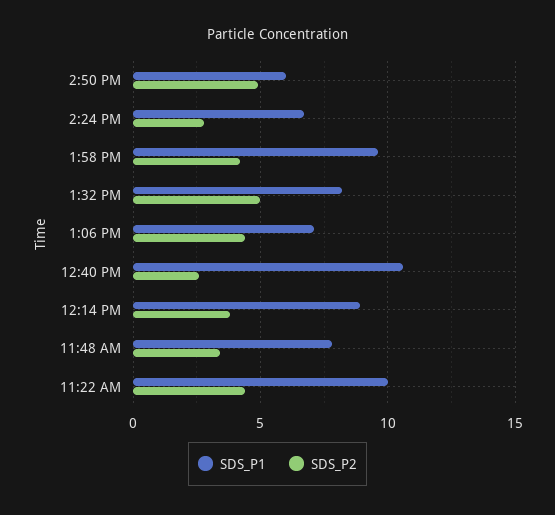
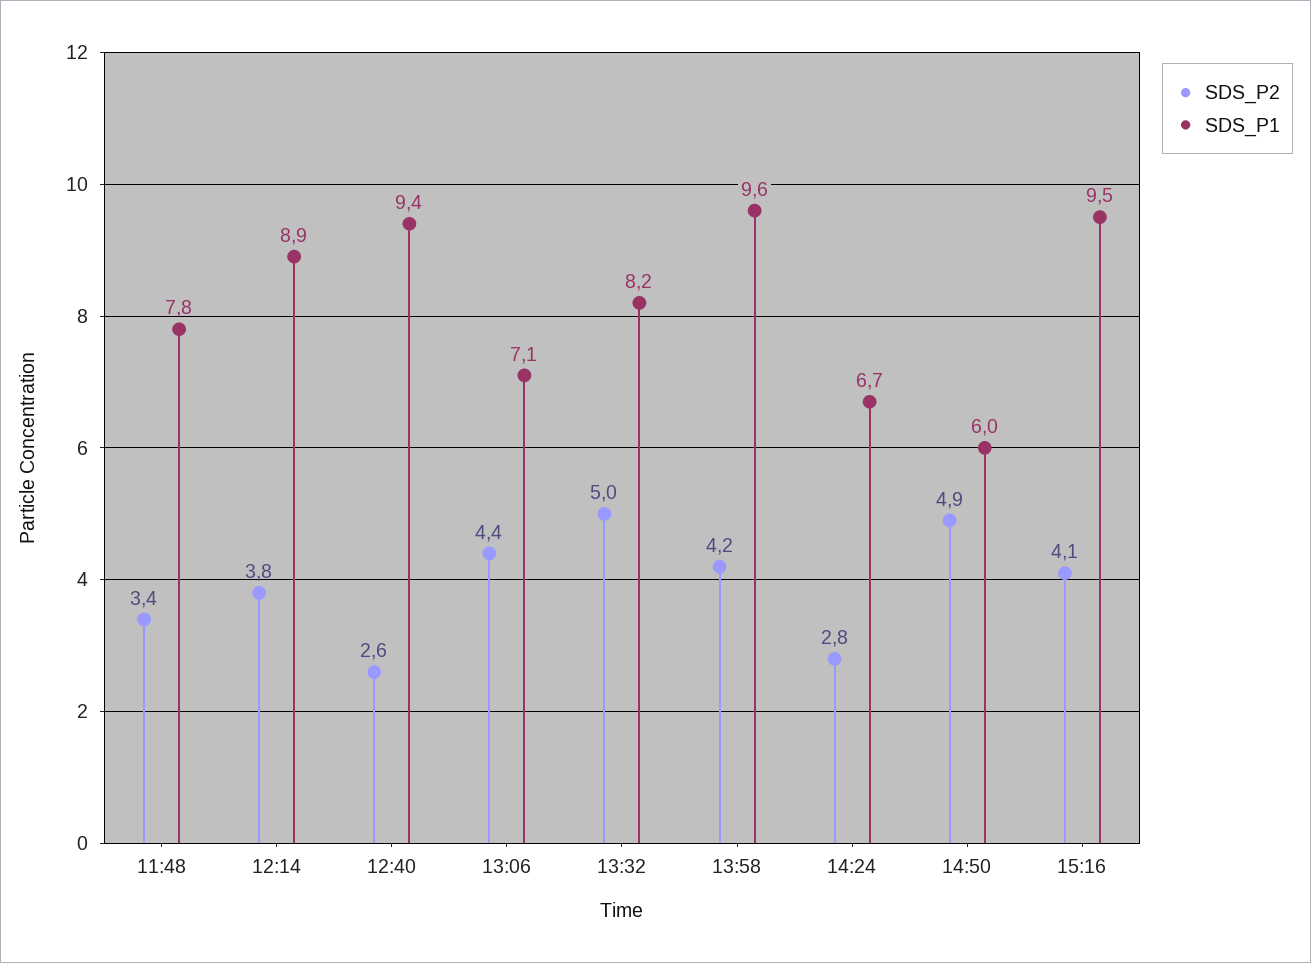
SDS_P1, 12:40 PM: 10.5 -> 9.4
SDS_P1, 11:22 AM: 10 -> none
SDS_P2, 11:22 AM: 4.5 -> none
SDS_P2, 15:16: none -> 4.1
SDS_P1, 15:16: none -> 9.5

